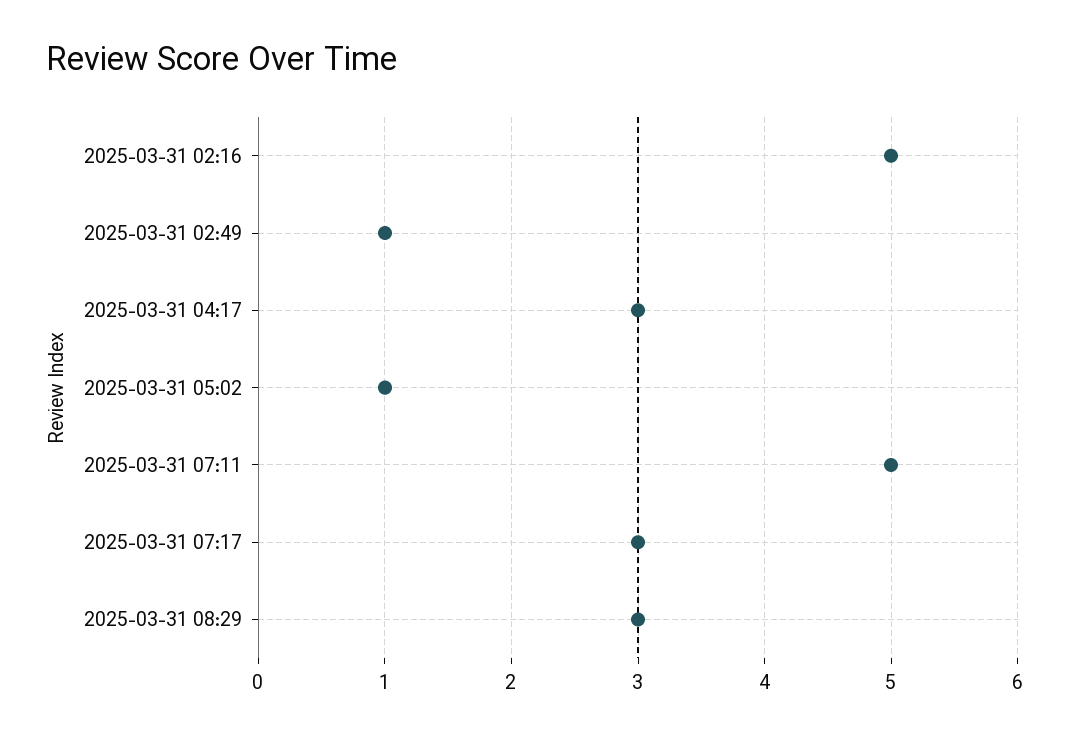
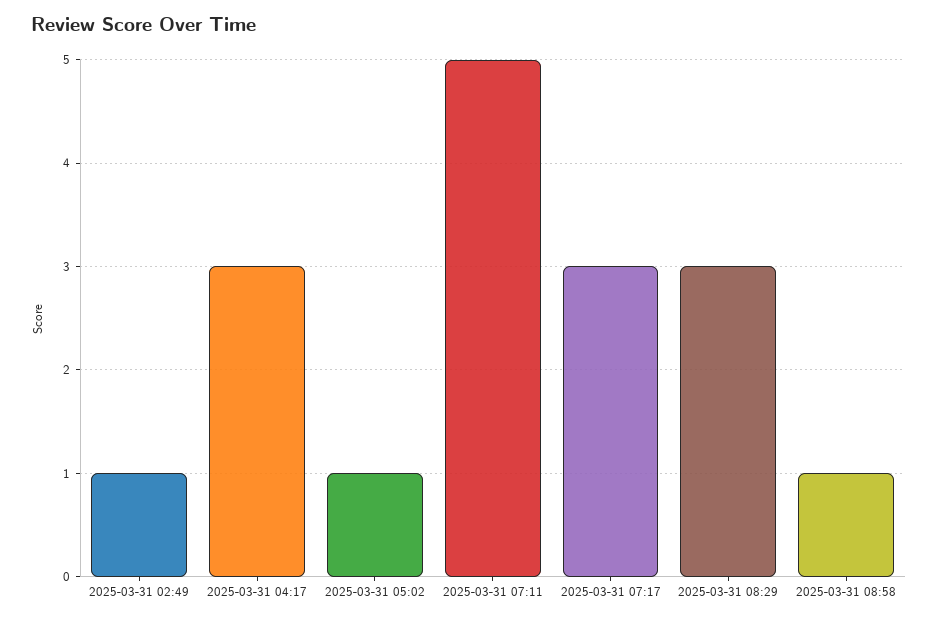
2025-03-31 02:16: 5 -> none
2025-03-31 08:58: none -> 1

